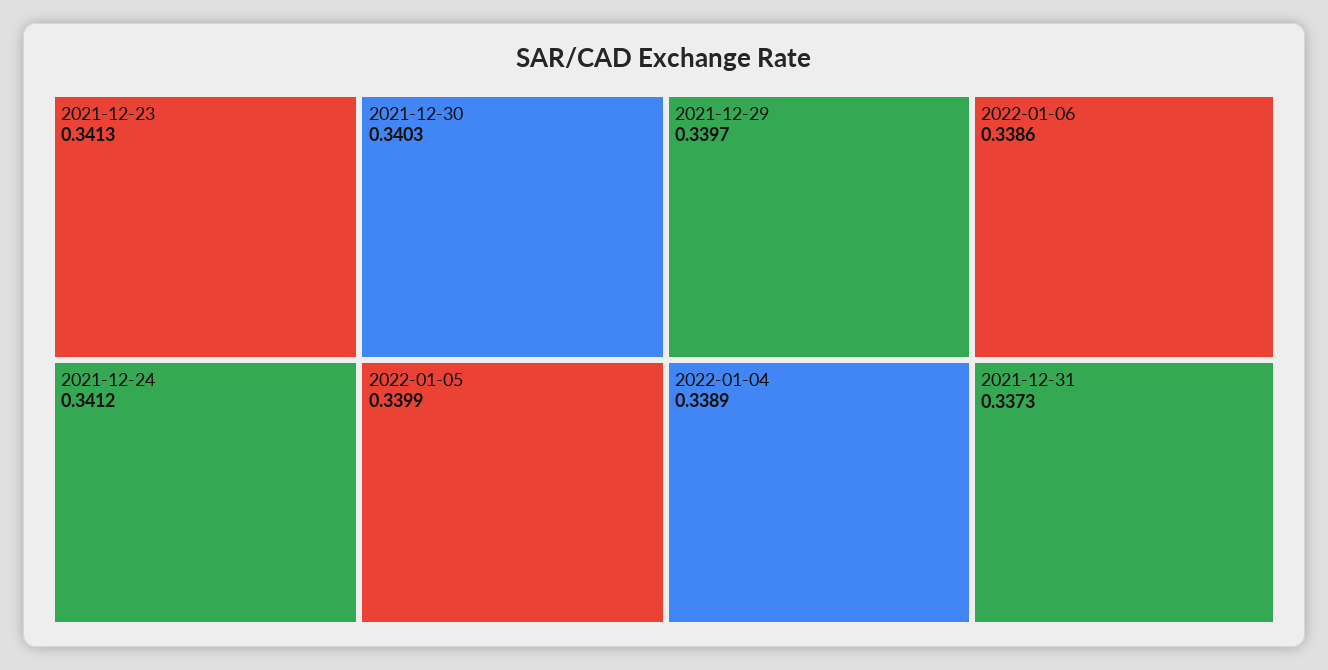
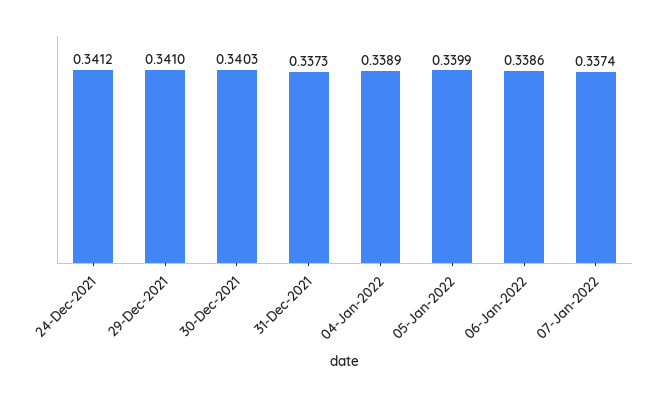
2021-12-23: 0.3413 -> none
2021-12-29: 0.3397 -> 0.341
07-Jan-2022: none -> 0.3374

